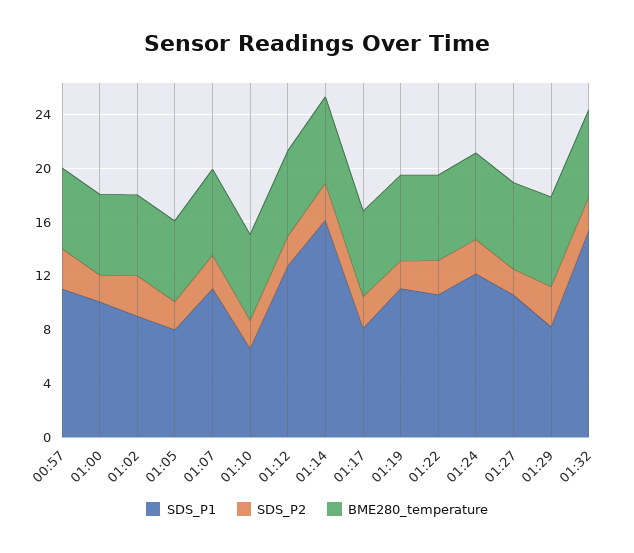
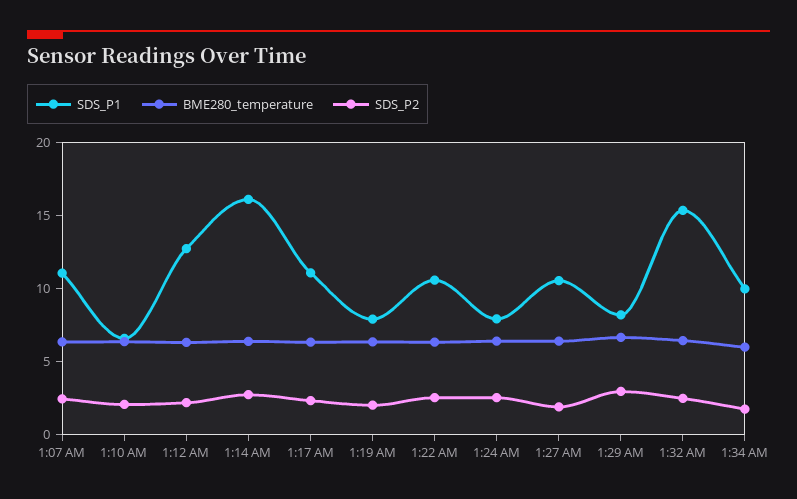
SDS_P1, 00:57: 11 -> none
SDS_P2, 00:57: 3 -> none
BME280_temperature, 00:57: 6 -> none
SDS_P1, 01:00: 10 -> none
SDS_P2, 01:00: 2 -> none
BME280_temperature, 01:00: 6 -> none
SDS_P1, 01:02: 9 -> none
SDS_P2, 01:02: 3 -> none
BME280_temperature, 01:02: 6 -> none
SDS_P1, 01:05: 8 -> none
SDS_P2, 01:05: 2 -> none
BME280_temperature, 01:05: 6 -> none
SDS_P1, 01:17: 8 -> 11
SDS_P1, 01:19: 11 -> 8
SDS_P1, 01:24: 12 -> 8
SDS_P1, 1:34 AM: none -> 10
BME280_temperature, 1:34 AM: none -> 6
SDS_P2, 1:34 AM: none -> 2

